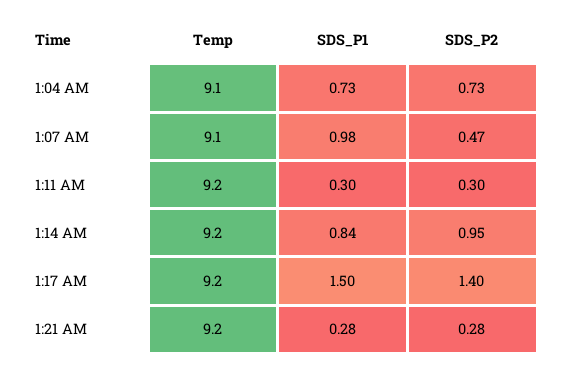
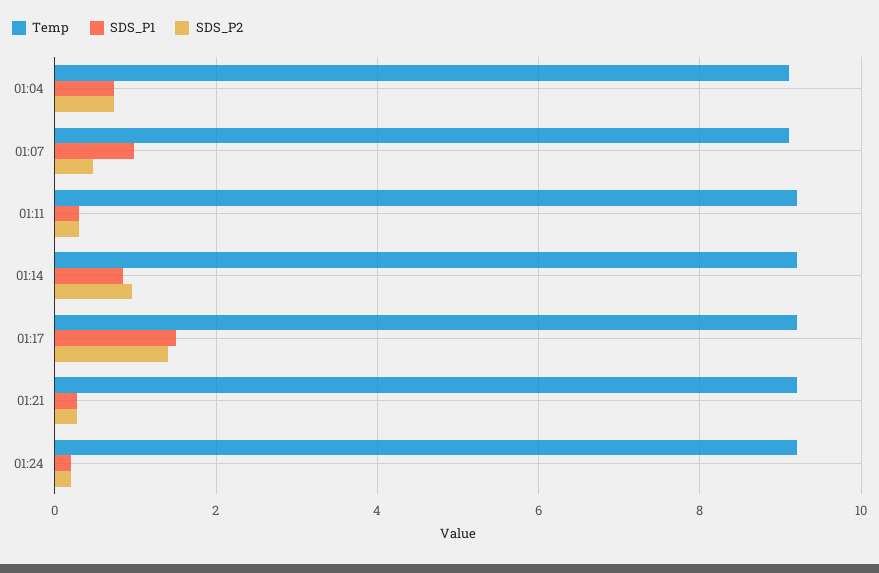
Temp, 01:24: none -> 9.2
SDS_P1, 01:24: none -> 0.2
SDS_P2, 01:24: none -> 0.2

